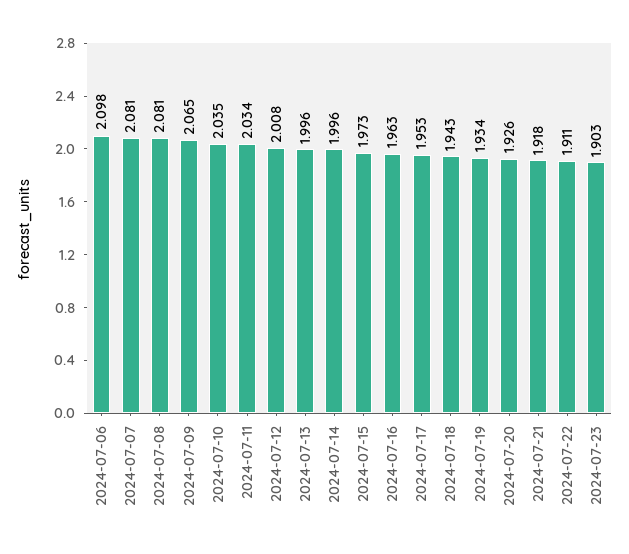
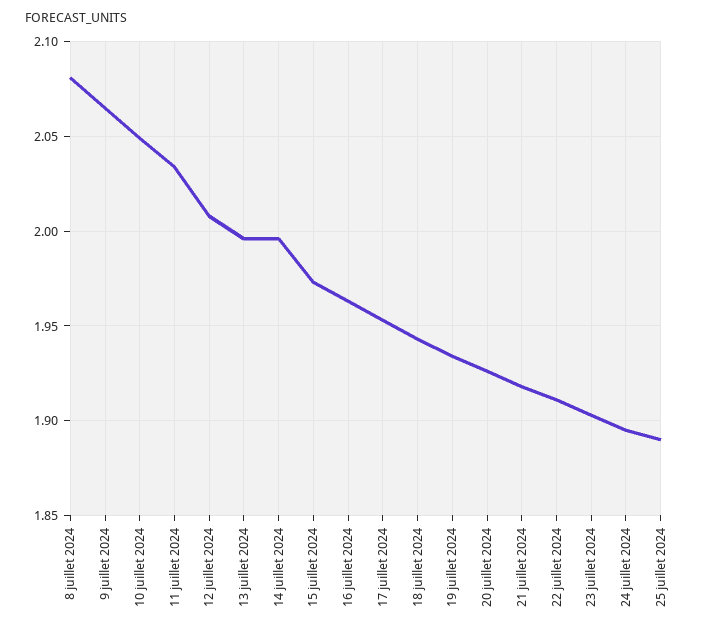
2024-07-06: 2.098 -> none
2024-07-07: 2.081 -> none
2024-07-10: 2.035 -> 2.05
24 juillet 2024: none -> 1.895
25 juillet 2024: none -> 1.89

